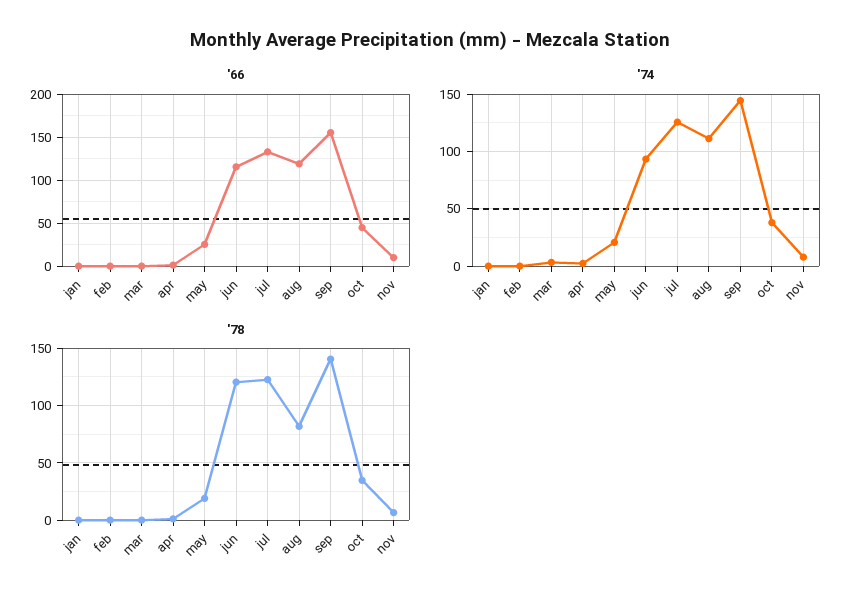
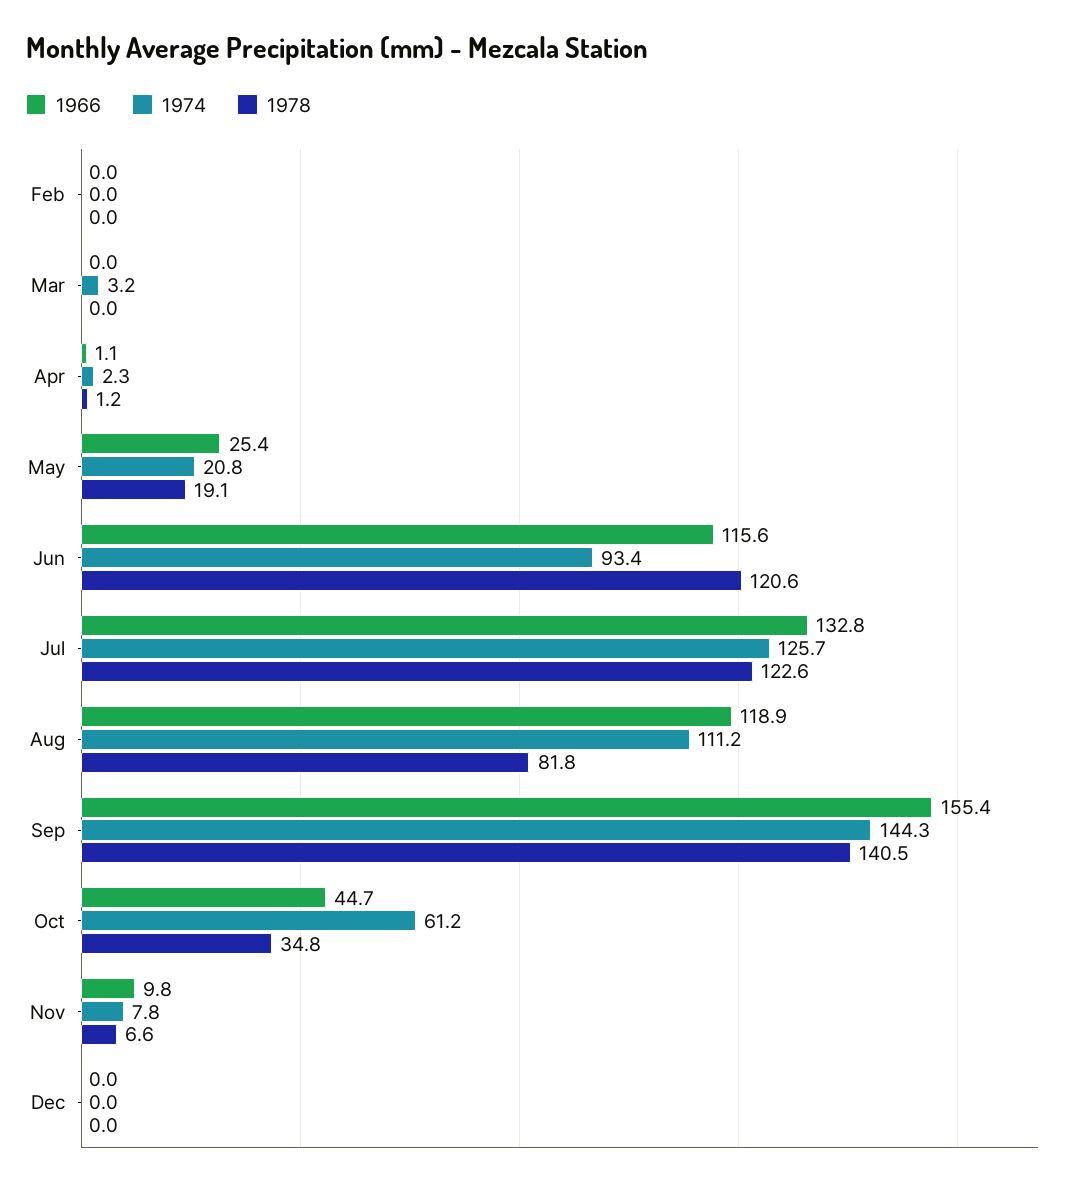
'66, jan: 0 -> none
'74, jan: 0 -> none
'74, oct: 40 -> 61.2
'78, jan: 0 -> none
'66, Dec: none -> 0
'74, Dec: none -> 0
'78, Dec: none -> 0

